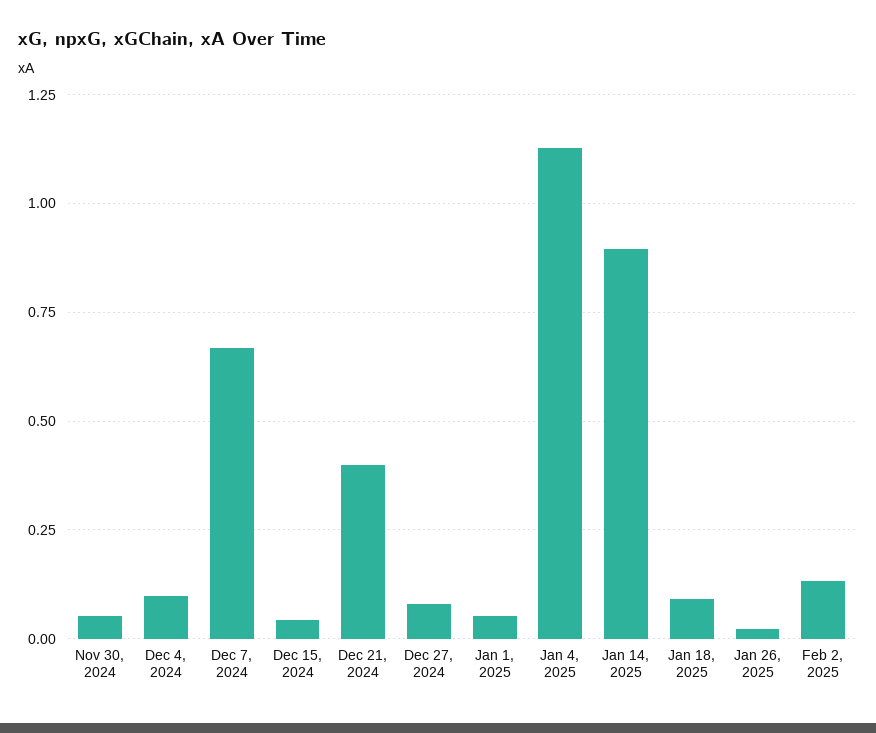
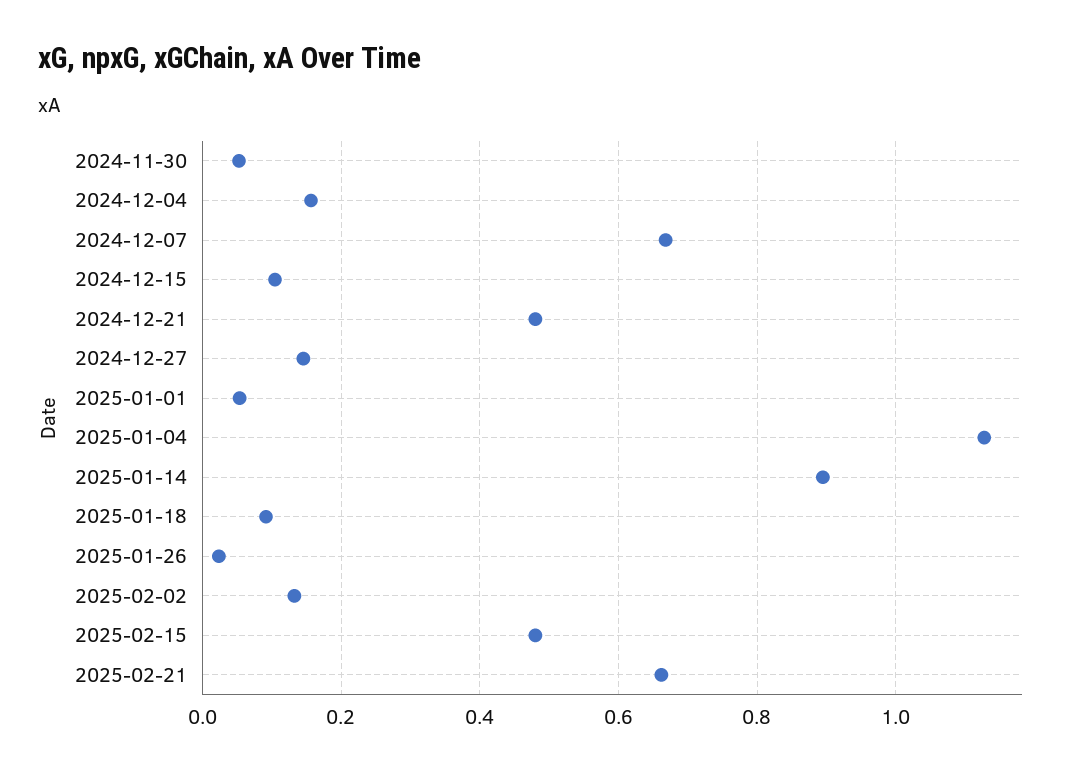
Dec 4, 2024: 0.1 -> 0.16
Dec 15, 2024: 0.05 -> 0.1
Dec 21, 2024: 0.4 -> 0.48
Dec 27, 2024: 0.075 -> 0.14
2025-02-15: none -> 0.48
2025-02-21: none -> 0.66

